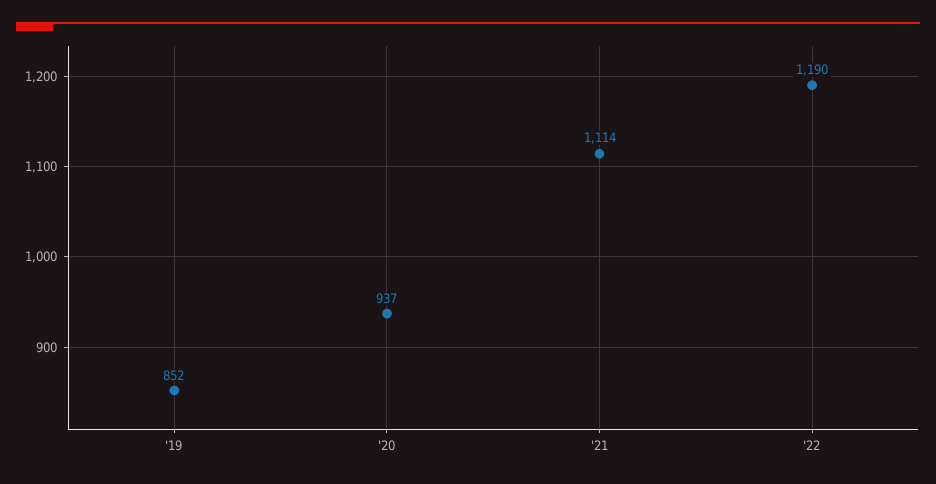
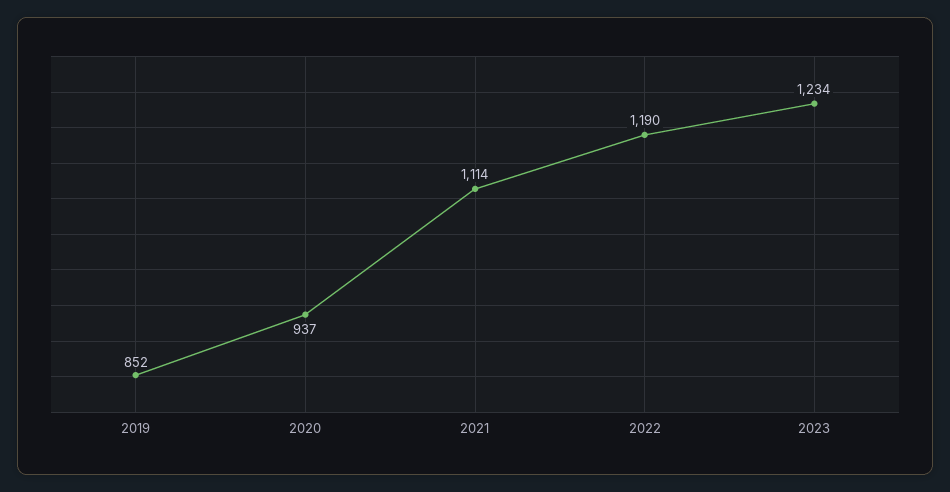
2023: none -> 1234

